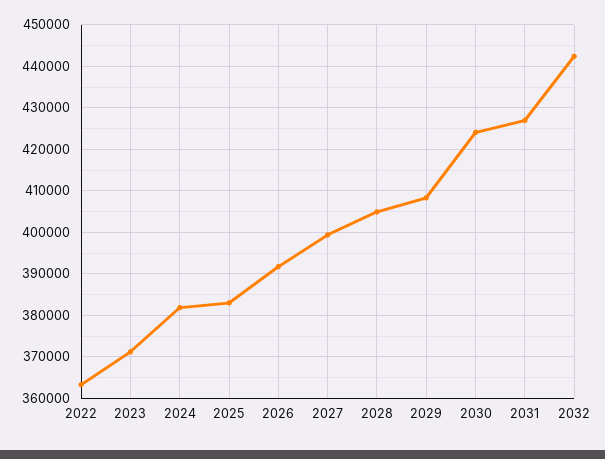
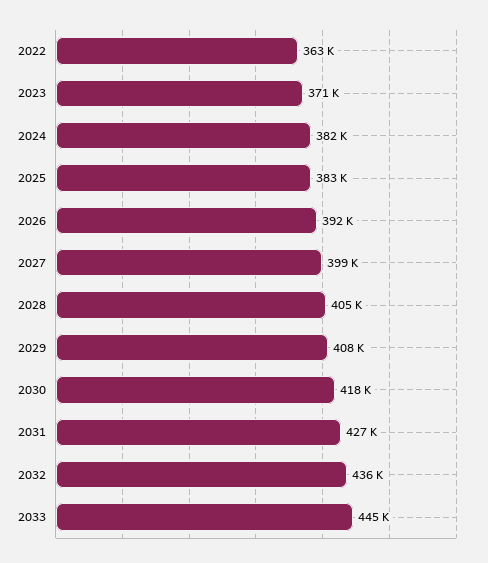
2030: 424000 -> 418000
2032: 442000 -> 436000
2033: none -> 445000

